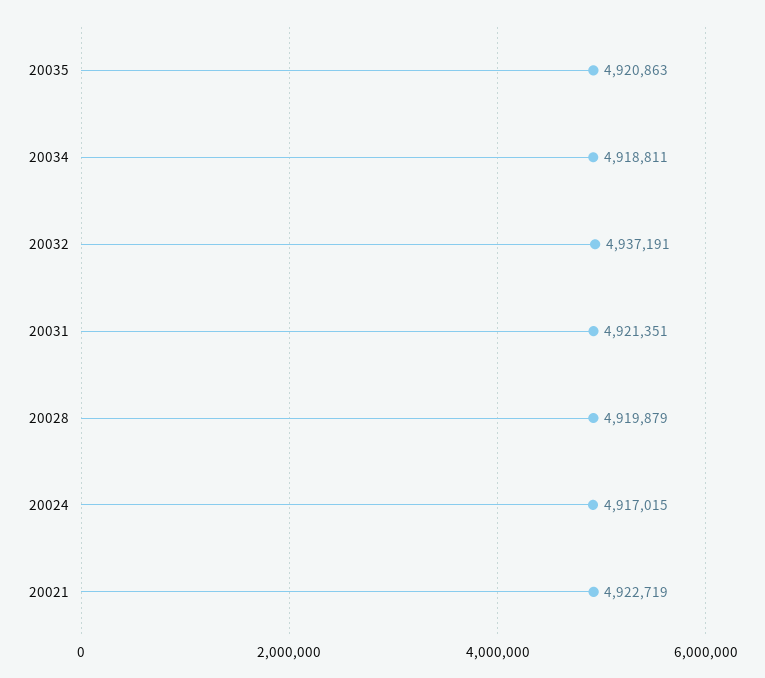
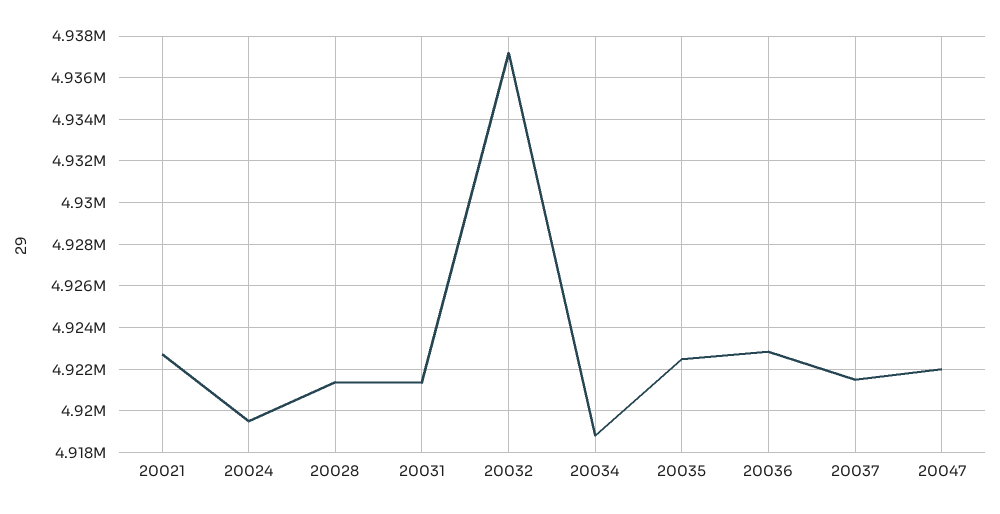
20035: 4920863 -> 4922500
20028: 4919879 -> 4921500
20024: 4917015 -> 4919500
20036: none -> 4923000
20037: none -> 4921500
20047: none -> 4922000

